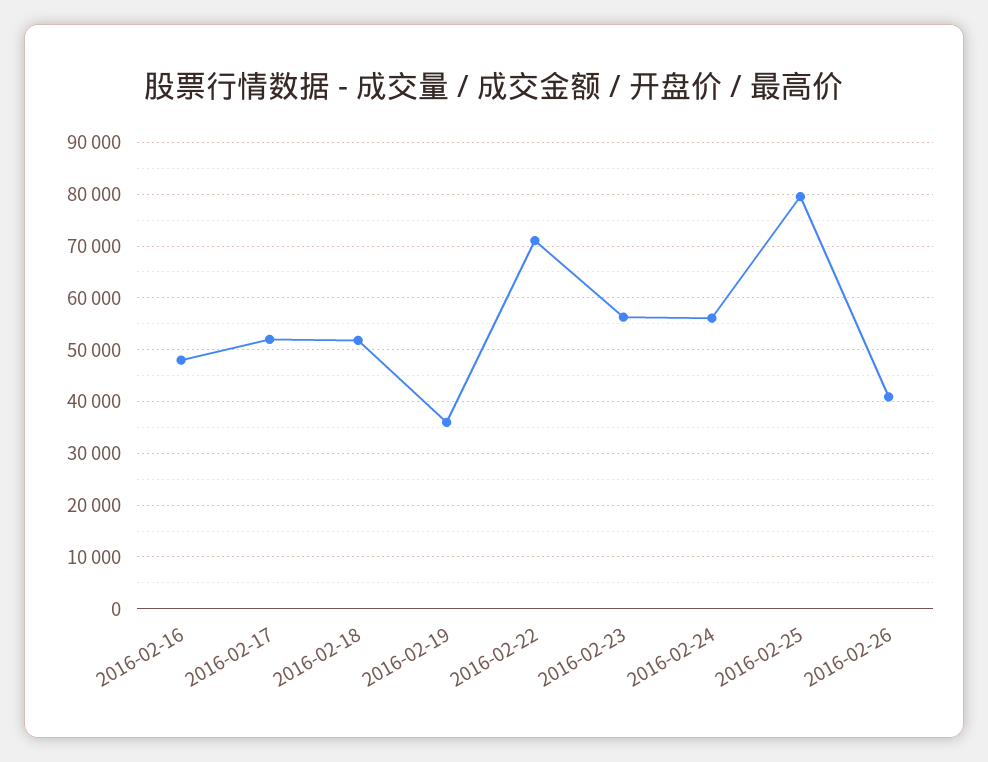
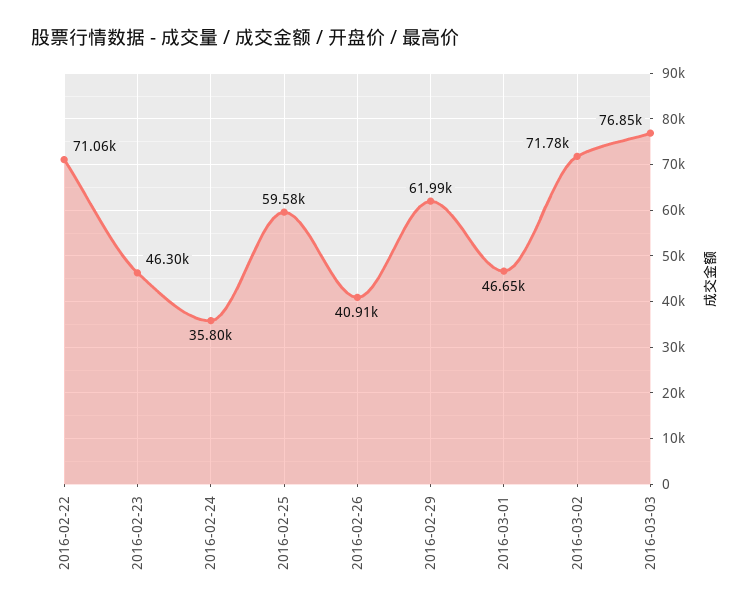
2016-02-16: 48000 -> none
2016-02-17: 52000 -> none
2016-02-18: 52000 -> none
2016-02-19: 36000 -> none
2016-02-23: 56000 -> 46300
2016-02-24: 56000 -> 35800
2016-02-25: 80000 -> 59580
2016-02-29: none -> 61990
2016-03-01: none -> 46650
2016-03-02: none -> 71780
2016-03-03: none -> 76850

